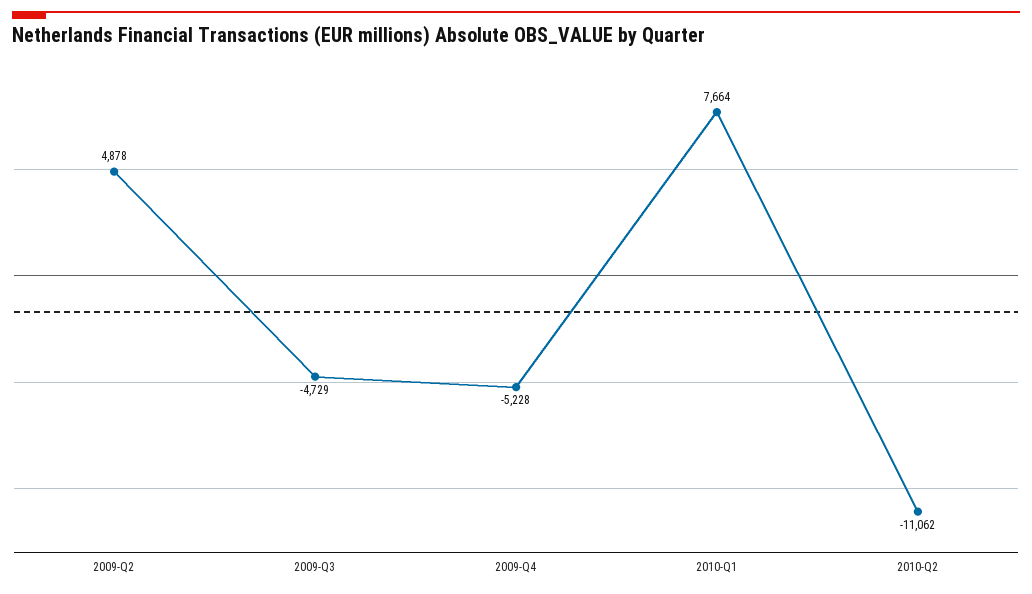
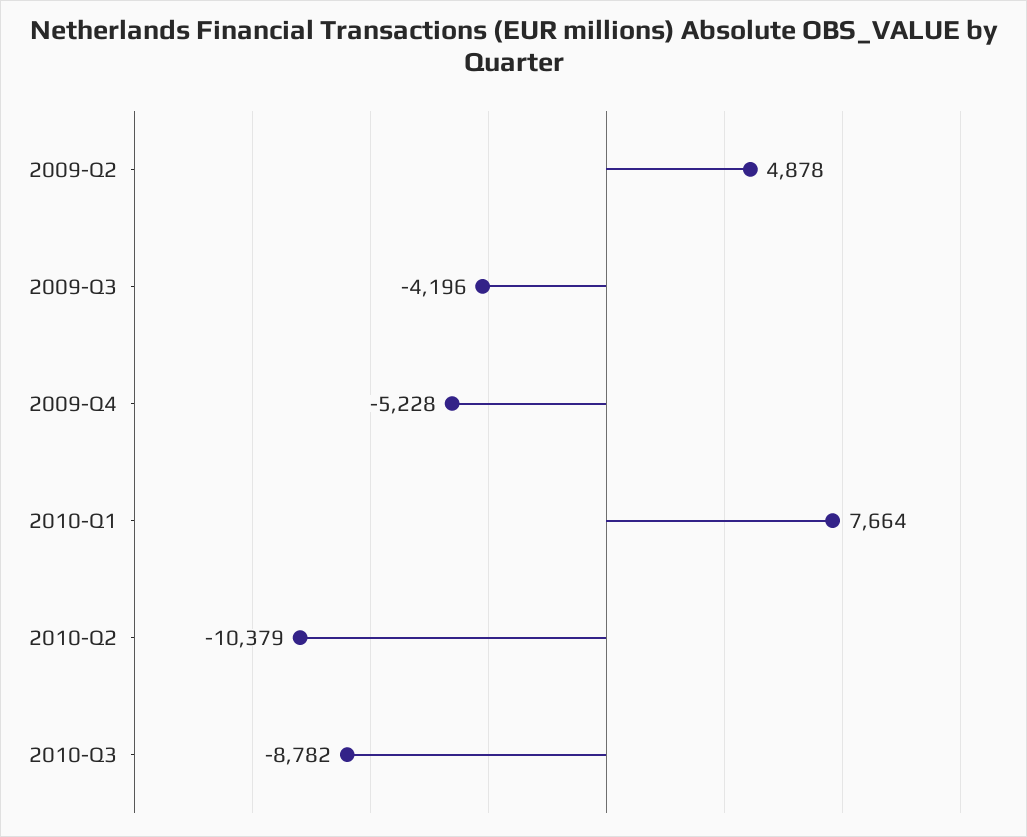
2009-Q3: -4729 -> -4196
2010-Q2: -11062 -> -10379
2010-Q3: none -> -8782

